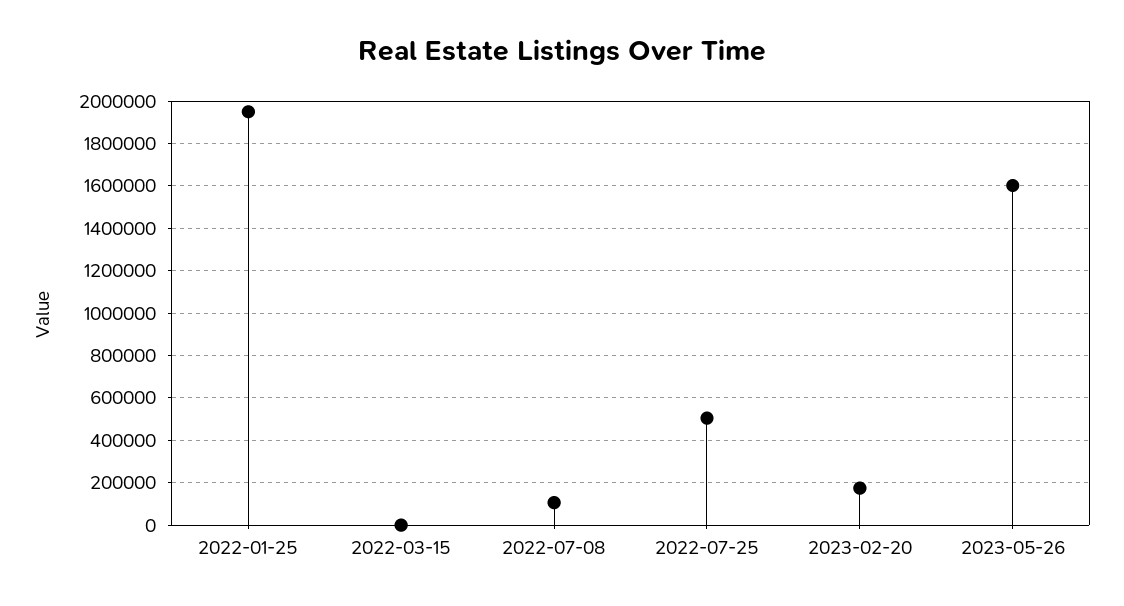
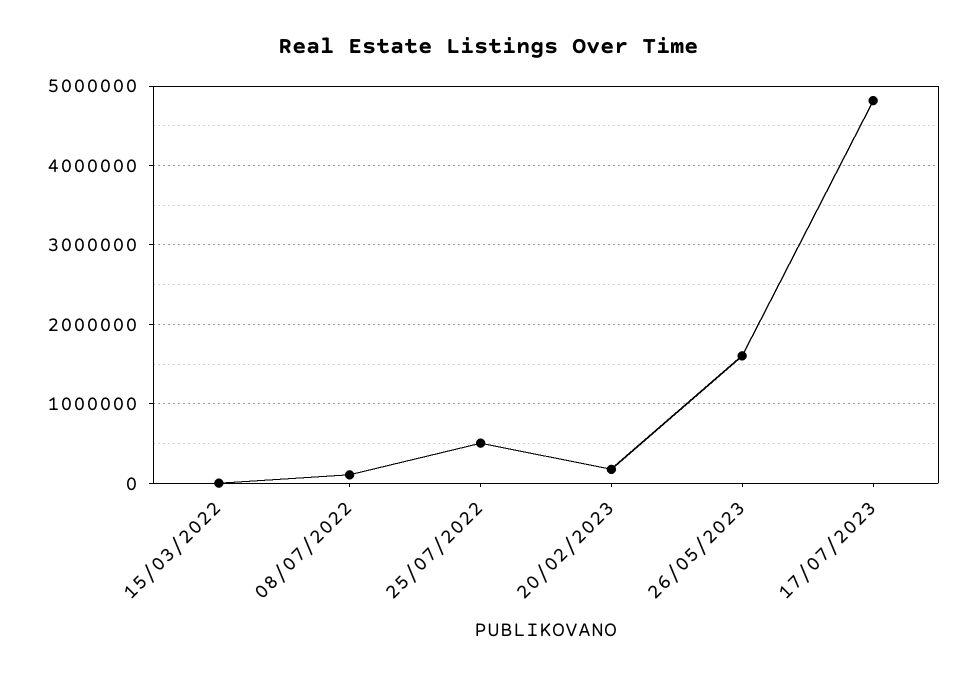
2022-01-25: 1950000 -> none
17/07/2023: none -> 4800000

